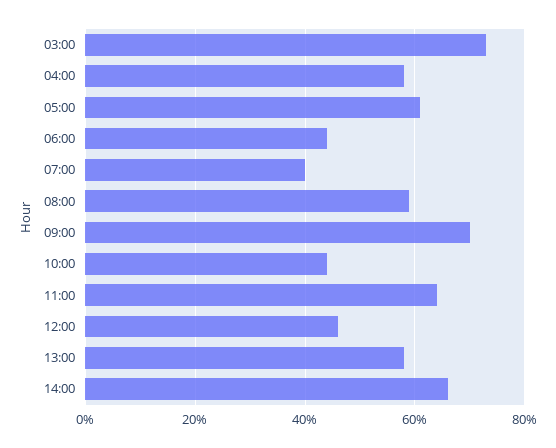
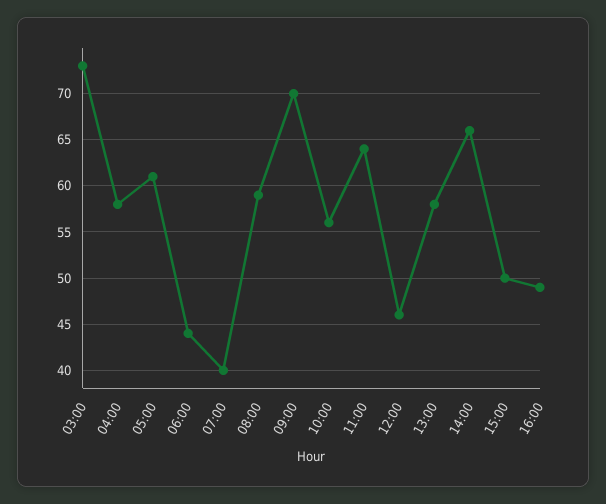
10:00: 45 -> 56
15:00: none -> 50
16:00: none -> 49

